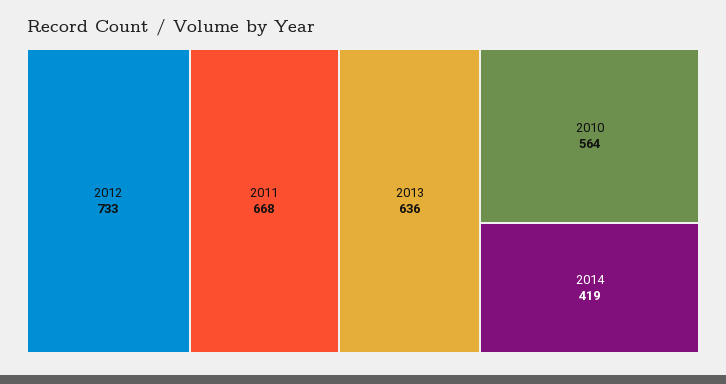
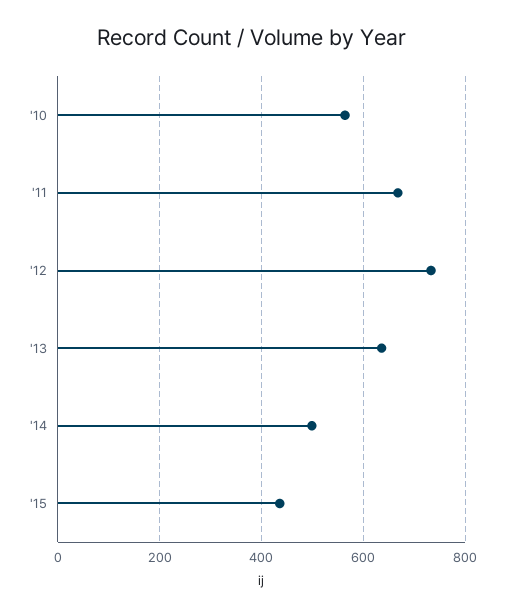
2014: 419 -> 500
'15: none -> 440

